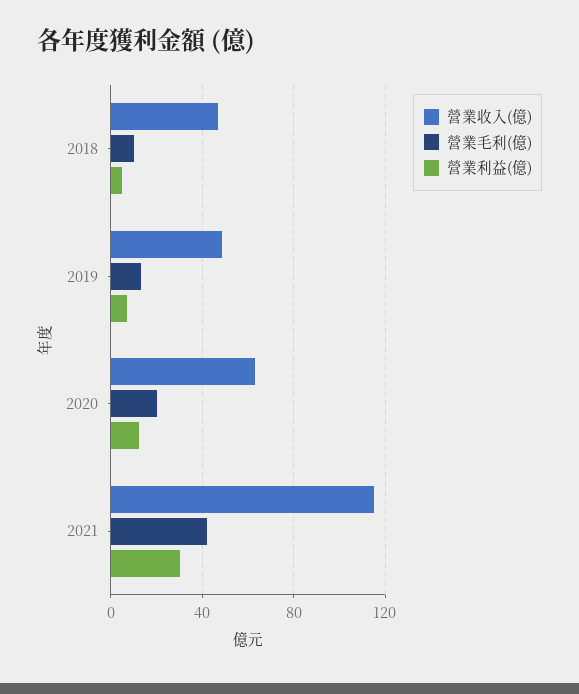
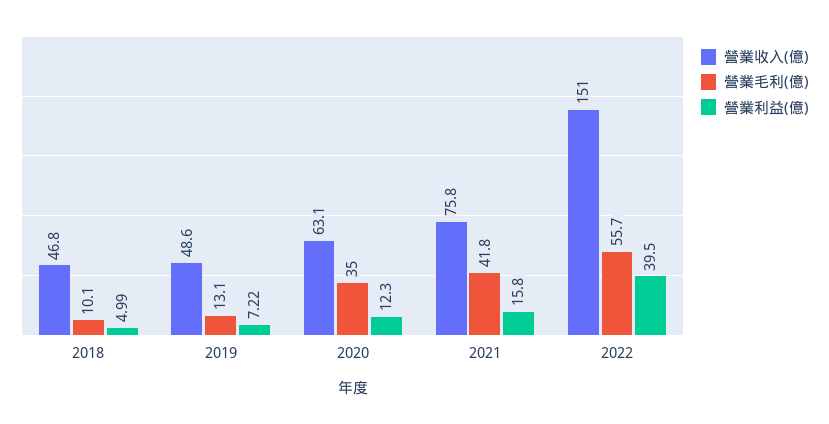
營業毛利(億), 2020: 20 -> 35
營業收入(億), 2021: 115 -> 75.8
營業利益(億), 2021: 30 -> 15.8
營業收入(億), 2022: none -> 151
營業毛利(億), 2022: none -> 55.7
營業利益(億), 2022: none -> 39.5

